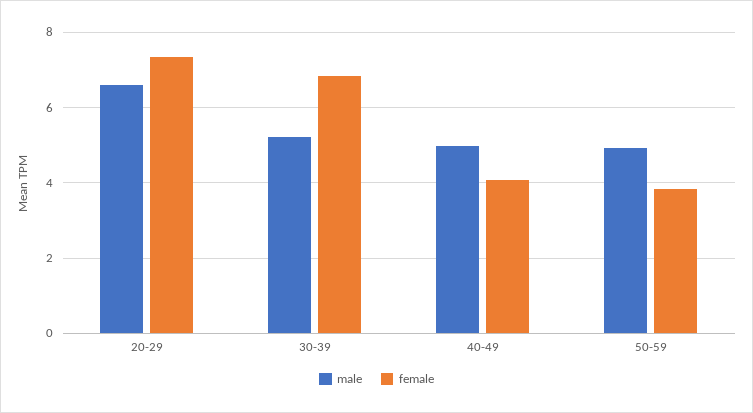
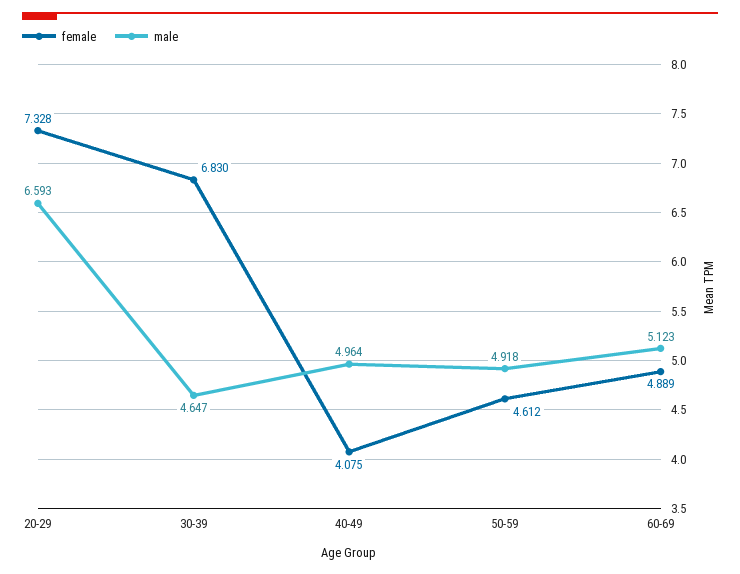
male, 30-39: 5.2 -> 4.647
female, 50-59: 3.8 -> 4.612
female, 60-69: none -> 4.889
male, 60-69: none -> 5.123

